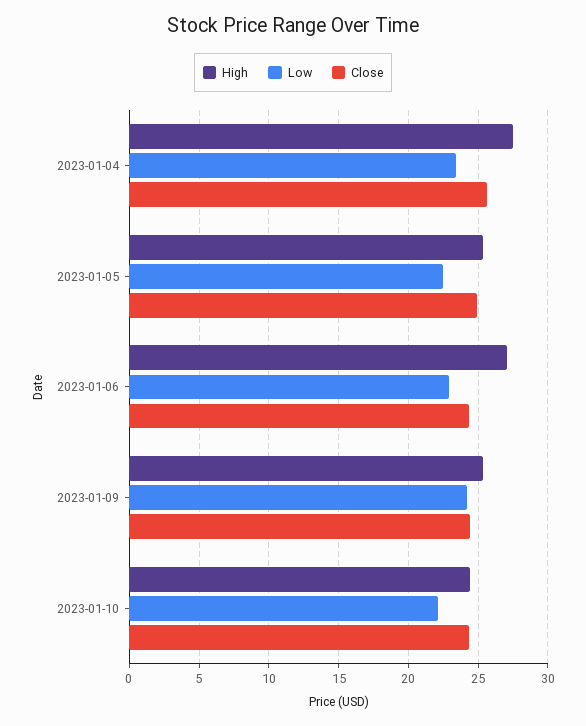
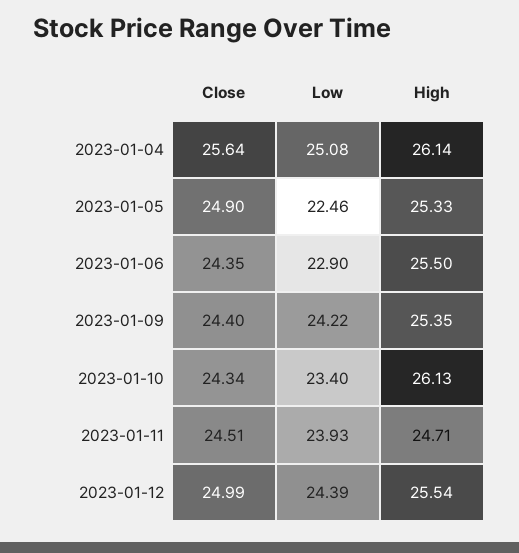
High, 2023-01-04: 27.5 -> 26.14
Low, 2023-01-04: 23.5 -> 25.08
High, 2023-01-06: 27 -> 25.5
High, 2023-01-10: 24.5 -> 26.13
Low, 2023-01-10: 22 -> 23.4
Close, 2023-01-11: none -> 24.51
Low, 2023-01-11: none -> 23.93
High, 2023-01-11: none -> 24.71
Close, 2023-01-12: none -> 24.99
Low, 2023-01-12: none -> 24.39
High, 2023-01-12: none -> 25.54

